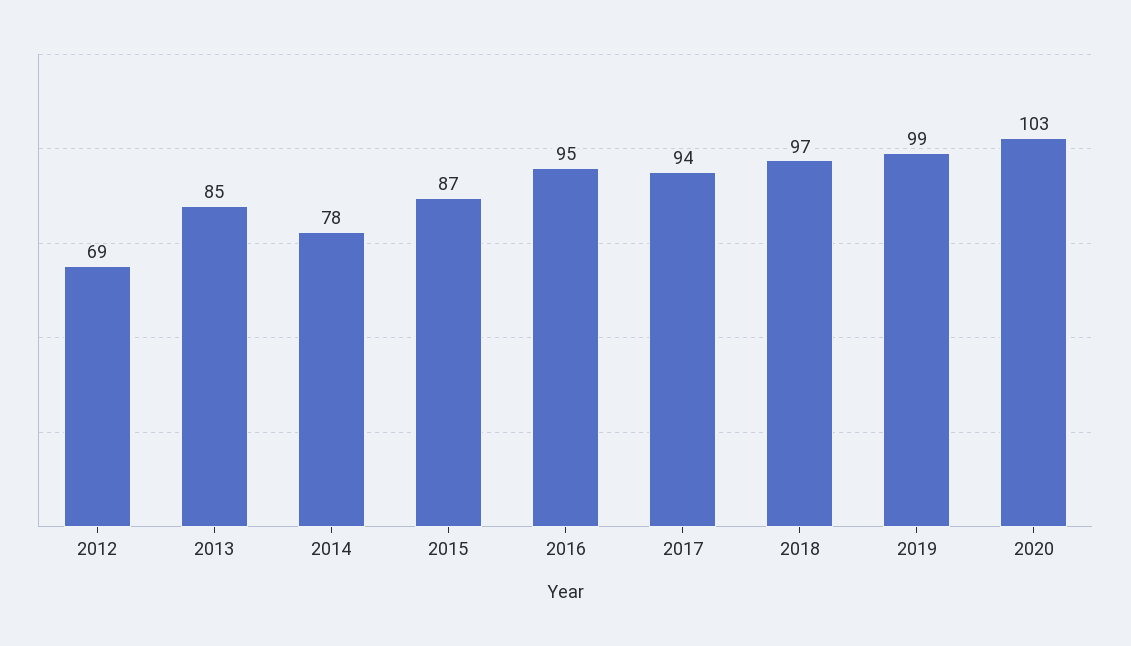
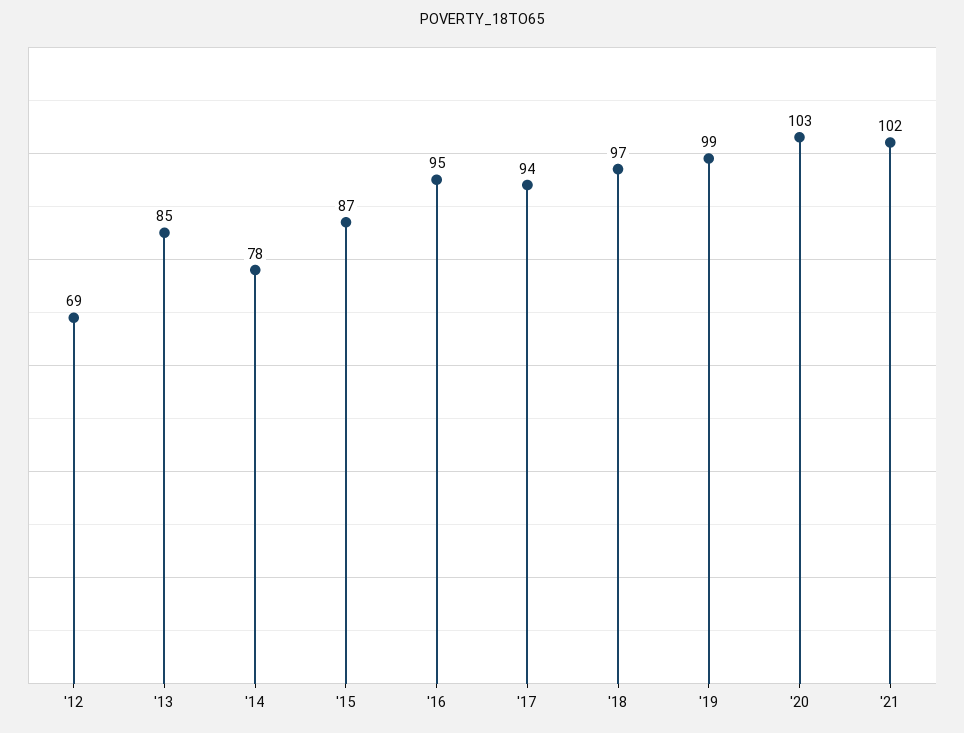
'21: none -> 102

